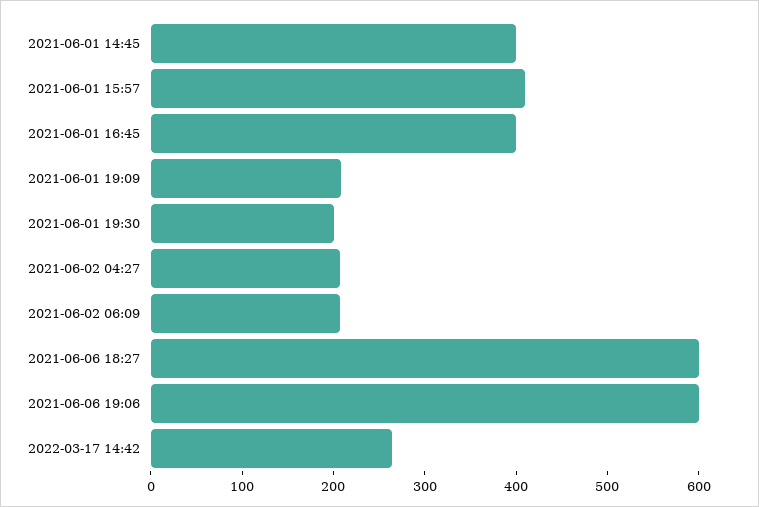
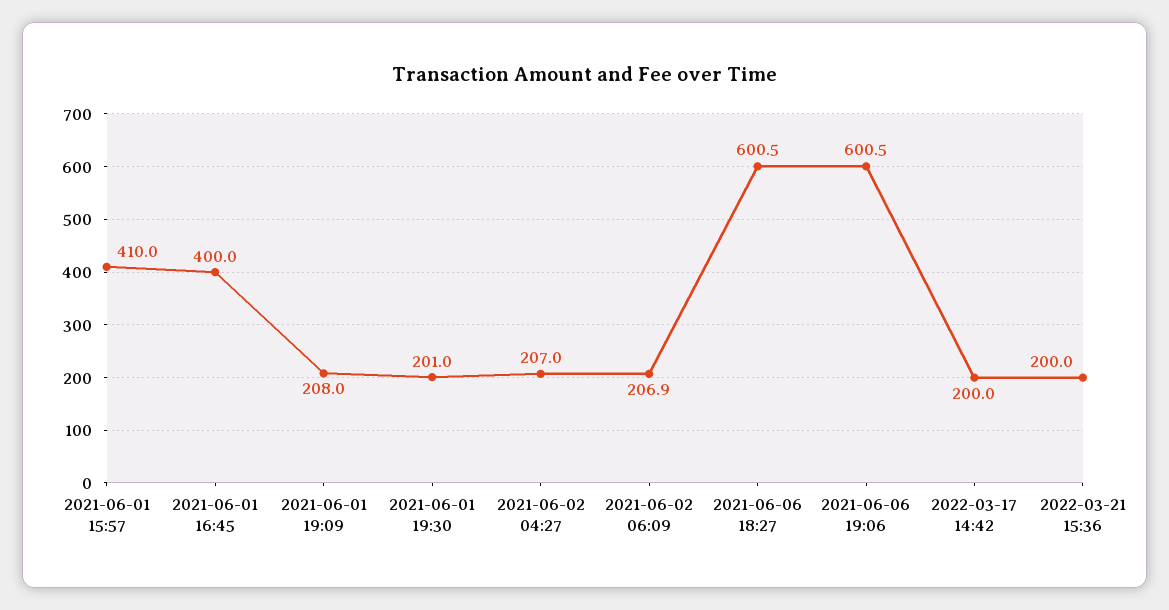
2021-06-01 14:45: 400 -> none
2022-03-17 14:42: 260 -> 200
2022-03-21 15:36: none -> 200

